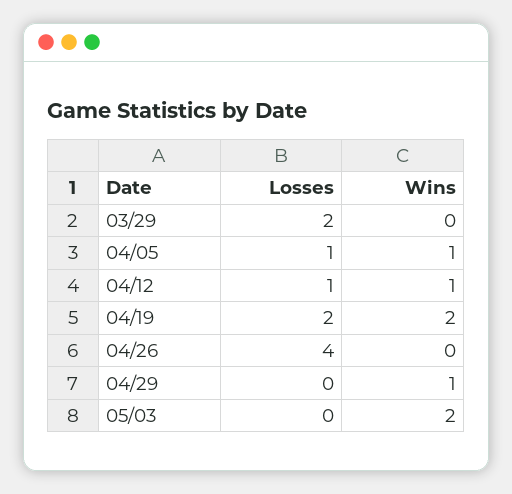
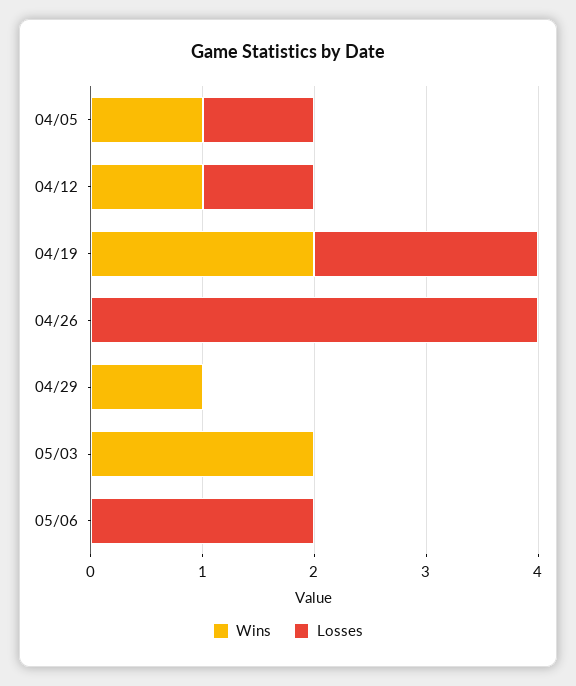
Losses, 03/29: 2 -> none
Wins, 03/29: 0 -> none
Wins, 05/06: none -> 0
Losses, 05/06: none -> 2

